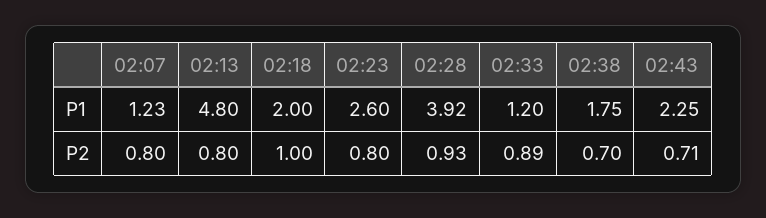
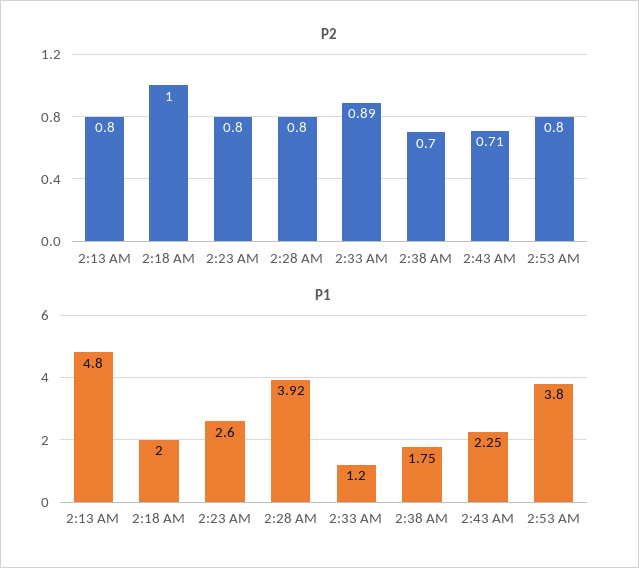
P1, 02:07: 1.23 -> none
P2, 02:07: 0.8 -> none
P2, 02:28: 0.93 -> 0.8
P2, 2:53 AM: none -> 0.8
P1, 2:53 AM: none -> 3.8

